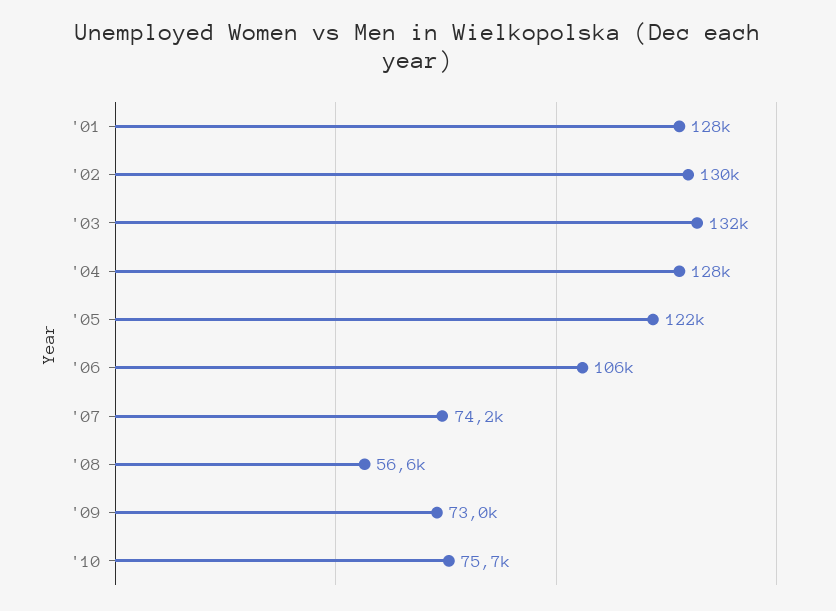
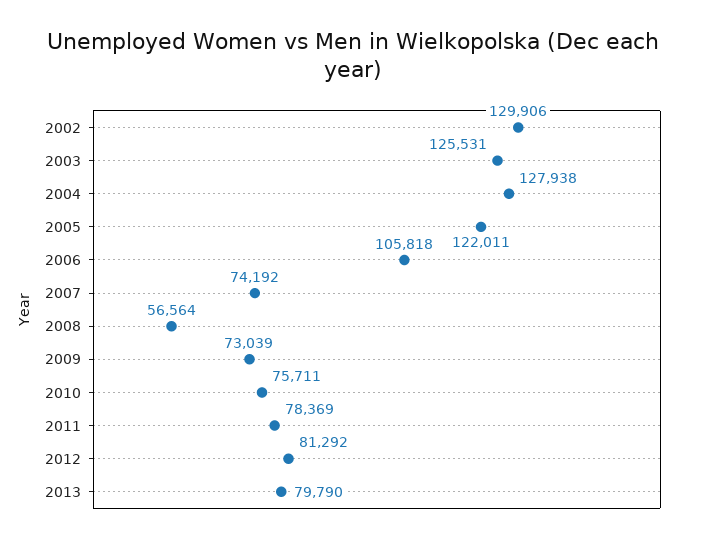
'01: 128000 -> none
'03: 132000 -> 125531
2011: none -> 78369
2012: none -> 81292
2013: none -> 79790

